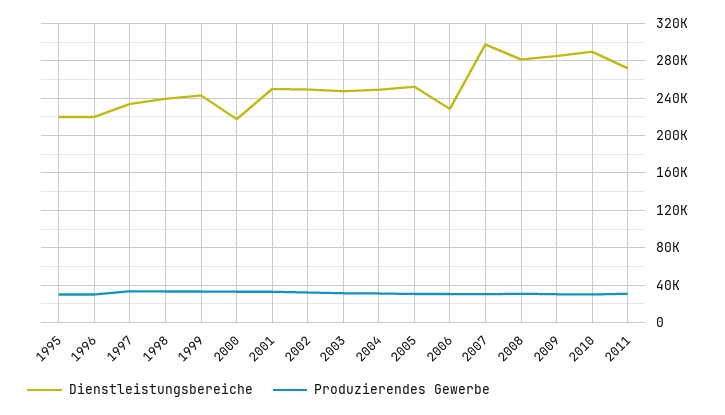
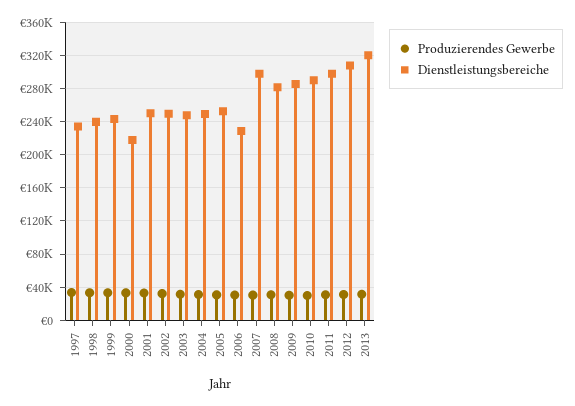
Dienstleistungsbereiche, 1995: 220000 -> none
Produzierendes Gewerbe, 1995: 30000 -> none
Dienstleistungsbereiche, 1996: 220000 -> none
Produzierendes Gewerbe, 1996: 30000 -> none
Dienstleistungsbereiche, 2011: 270000 -> 300000
Produzierendes Gewerbe, 2012: none -> 30000
Dienstleistungsbereiche, 2012: none -> 310000
Produzierendes Gewerbe, 2013: none -> 30000
Dienstleistungsbereiche, 2013: none -> 320000

